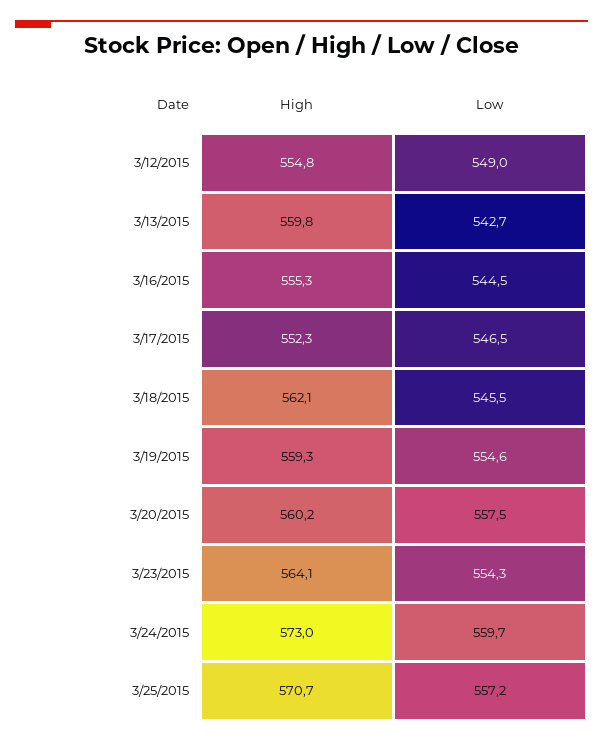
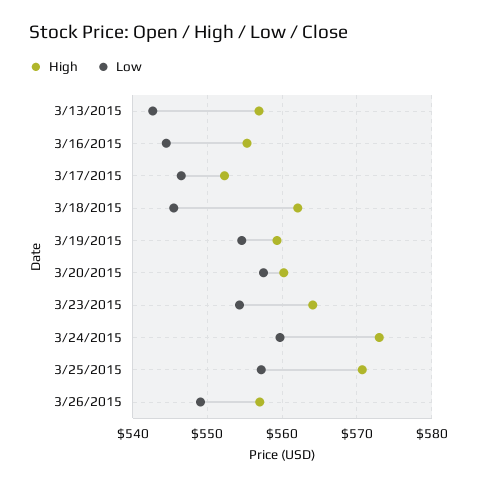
High, 3/12/2015: 554.8 -> none
Low, 3/12/2015: 549 -> none
High, 3/13/2015: 559.8 -> 557
High, 3/26/2015: none -> 557
Low, 3/26/2015: none -> 549

